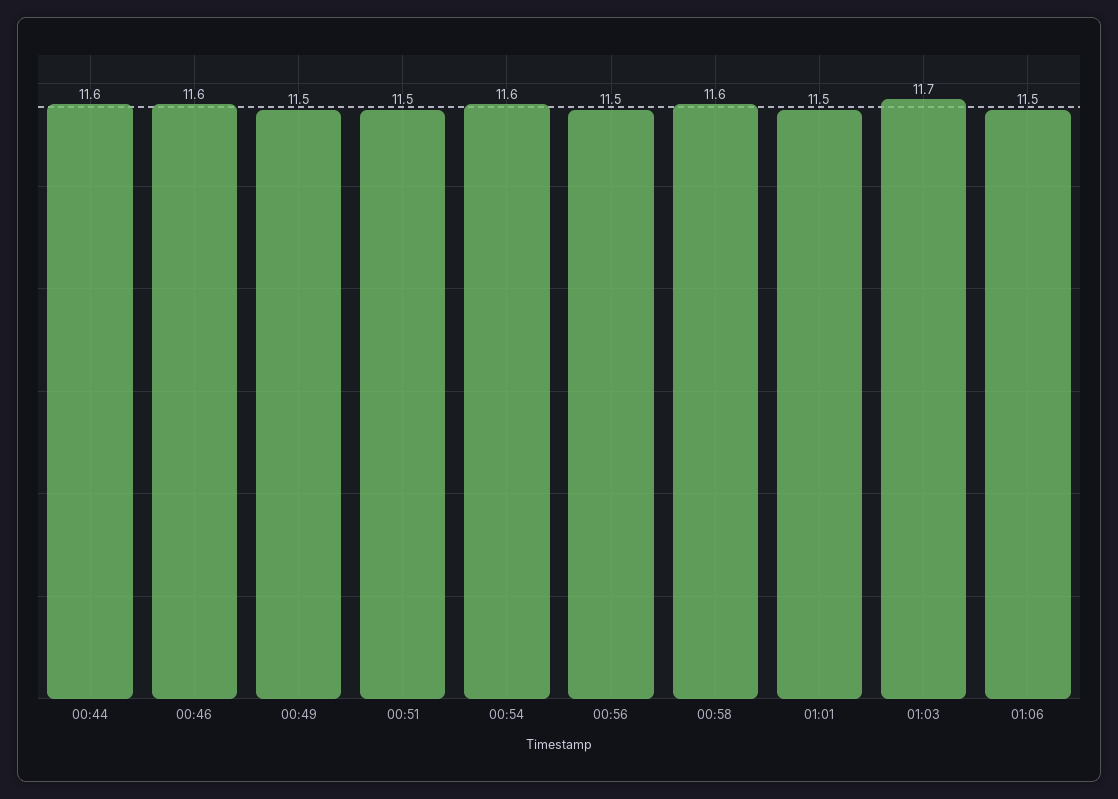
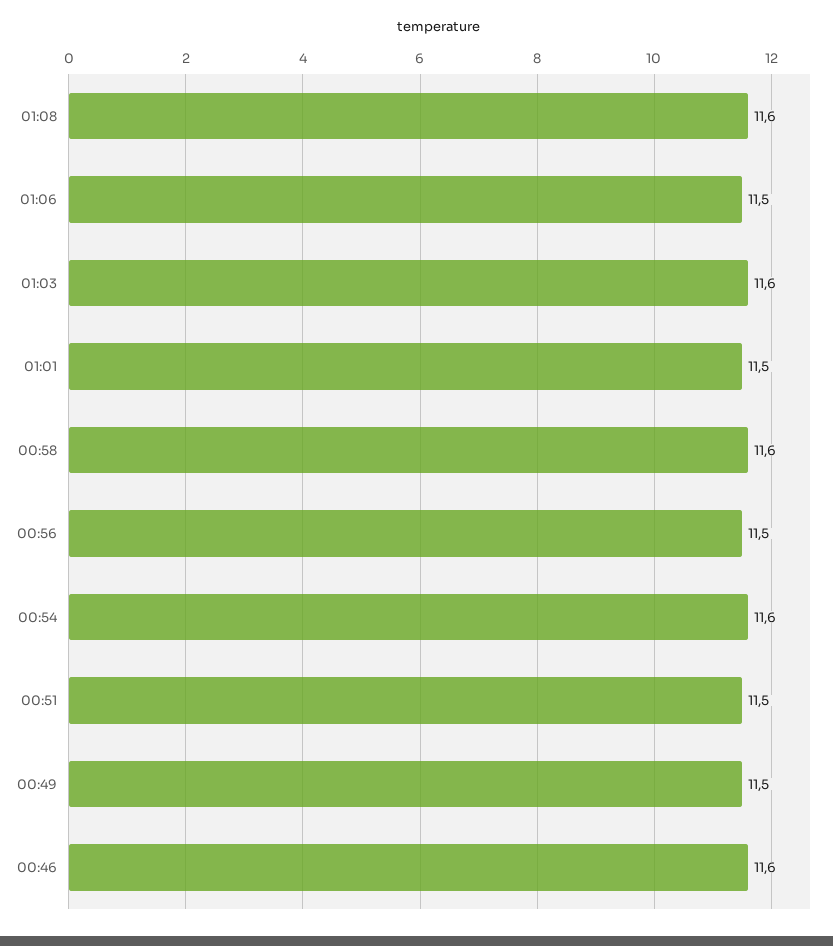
00:44: 11.6 -> none
01:03: 11.7 -> 11.6
01:08: none -> 11.6

